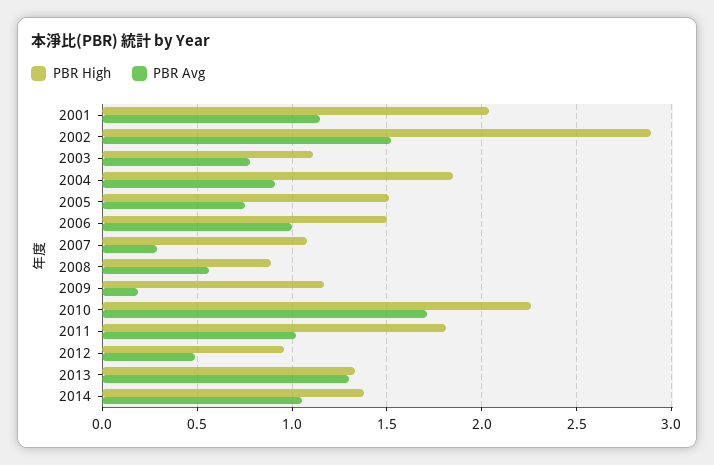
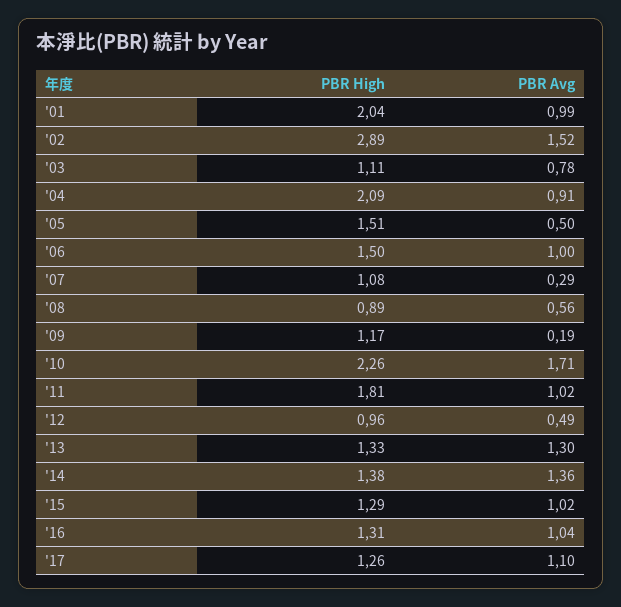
PBR Avg, 2001: 1.15 -> 0.99
PBR High, 2004: 1.85 -> 2.09
PBR Avg, 2005: 0.75 -> 0.5
PBR Avg, 2014: 1.05 -> 1.36
PBR High, '15: none -> 1.29
PBR Avg, '15: none -> 1.02
PBR High, '16: none -> 1.31
PBR Avg, '16: none -> 1.04
PBR High, '17: none -> 1.26
PBR Avg, '17: none -> 1.1

